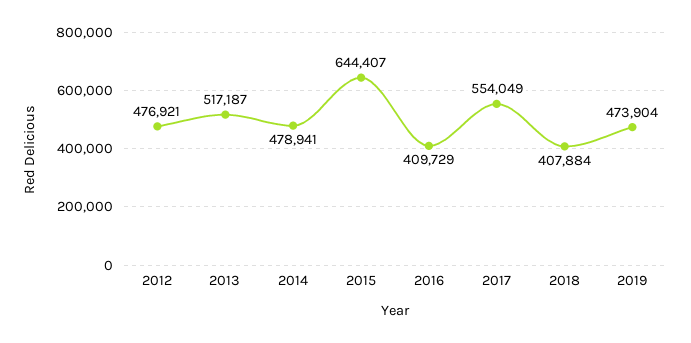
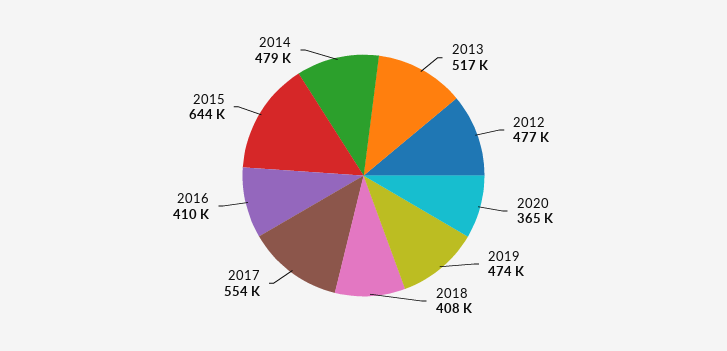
2020: none -> 365000

